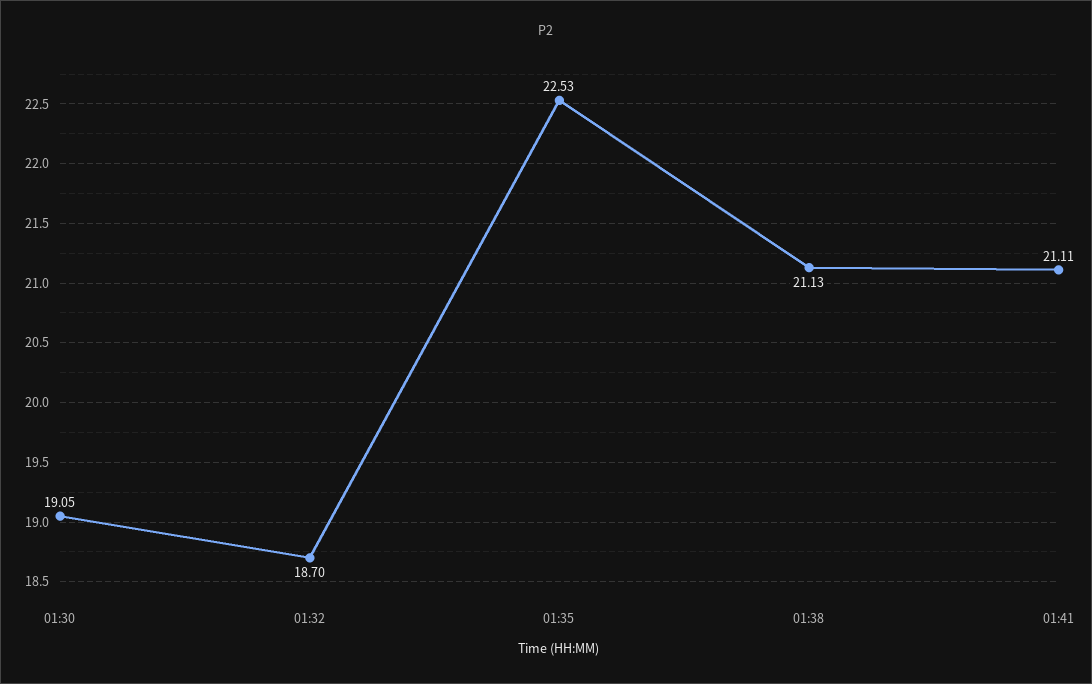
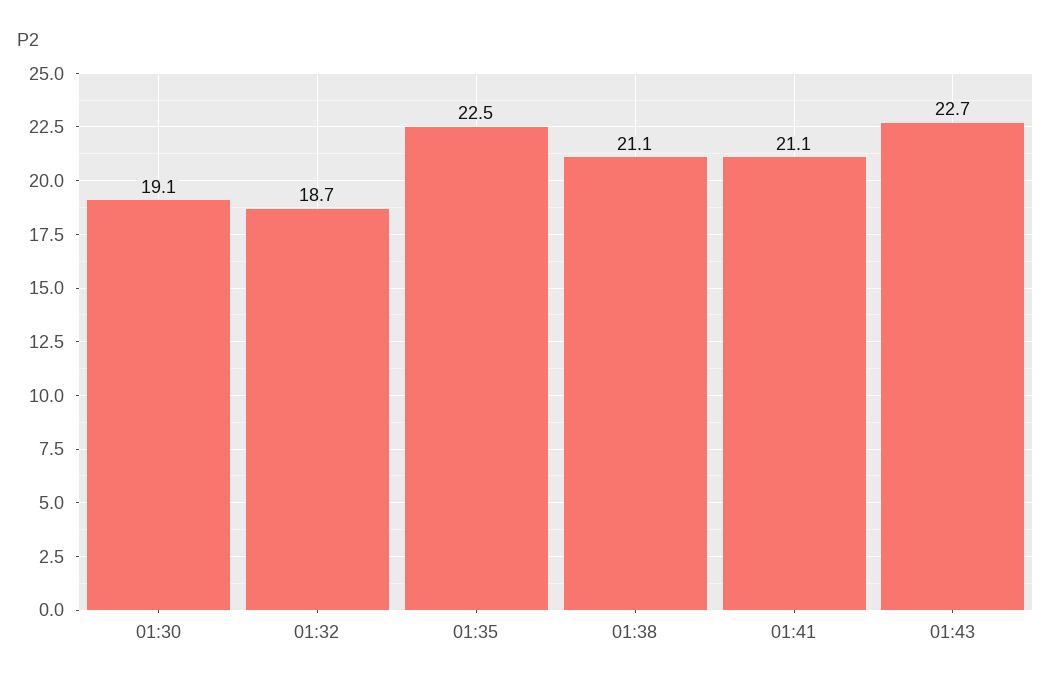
01:43: none -> 22.7

